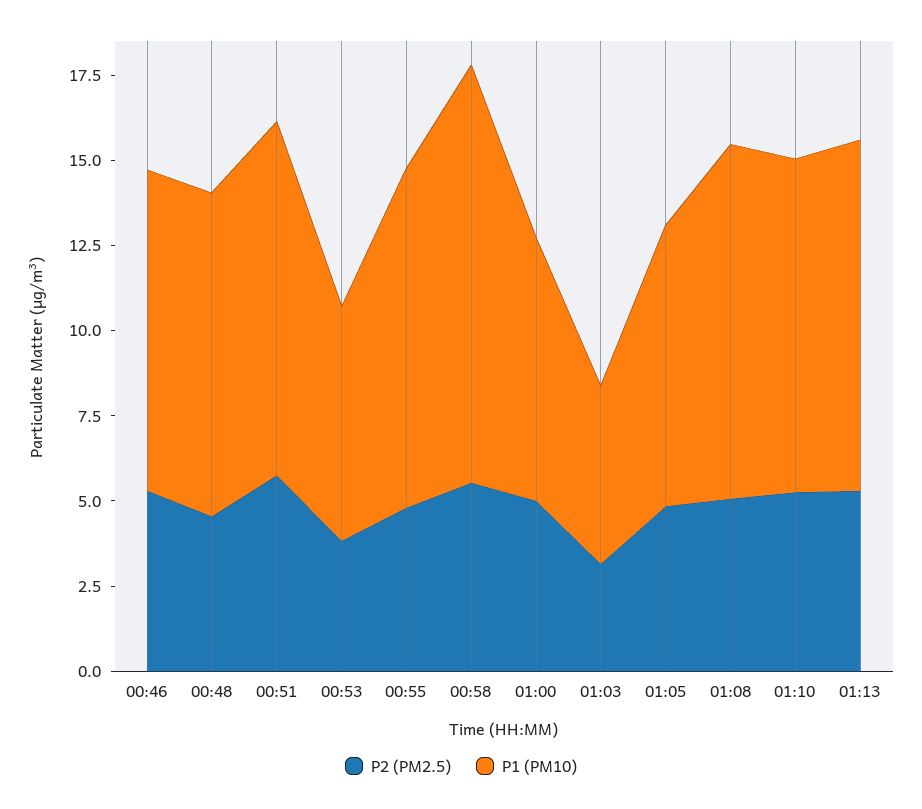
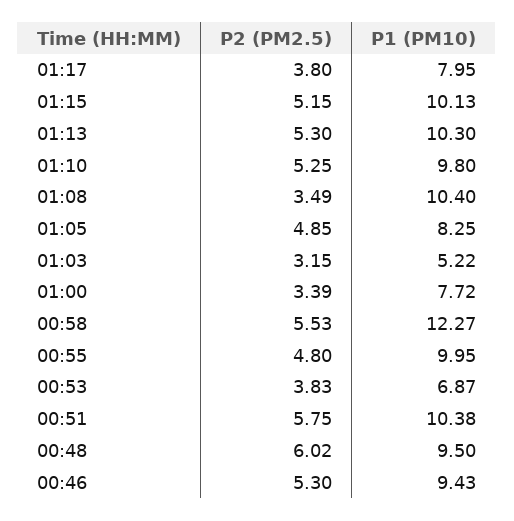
P2 (PM2.5), 00:48: 4.5 -> 6.02
P2 (PM2.5), 01:00: 5 -> 3.39
P2 (PM2.5), 01:08: 5 -> 3.49
P2 (PM2.5), 01:17: none -> 3.8
P1 (PM10), 01:17: none -> 7.95
P2 (PM2.5), 01:15: none -> 5.15
P1 (PM10), 01:15: none -> 10.13

